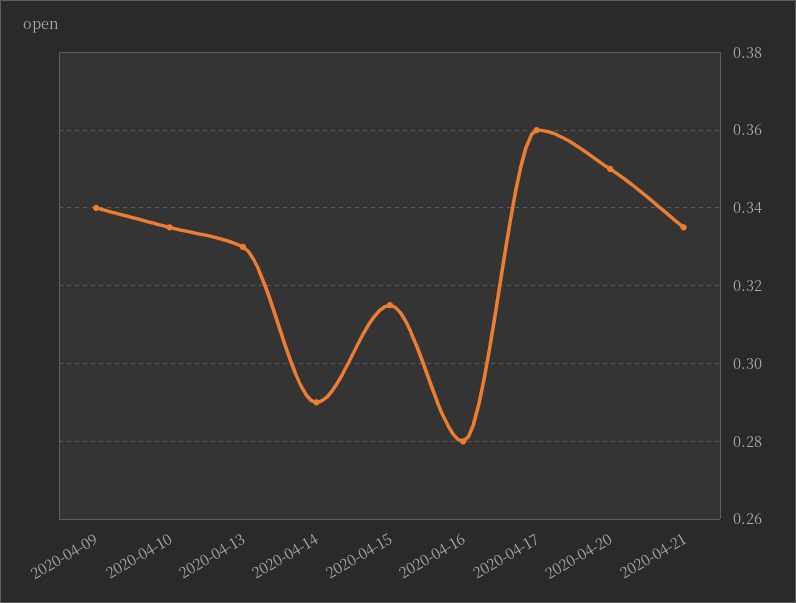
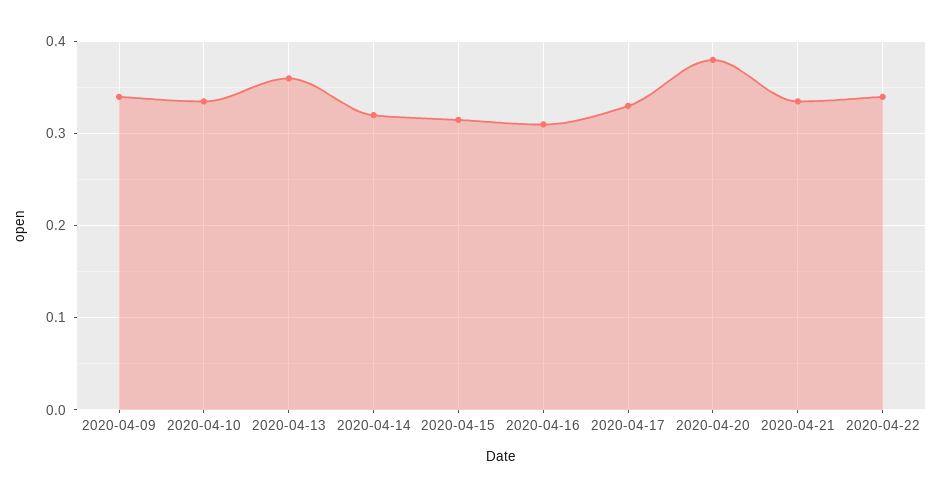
2020-04-13: 0.33 -> 0.36
2020-04-14: 0.29 -> 0.32
2020-04-16: 0.28 -> 0.31
2020-04-17: 0.36 -> 0.33
2020-04-20: 0.35 -> 0.38
2020-04-22: none -> 0.34

